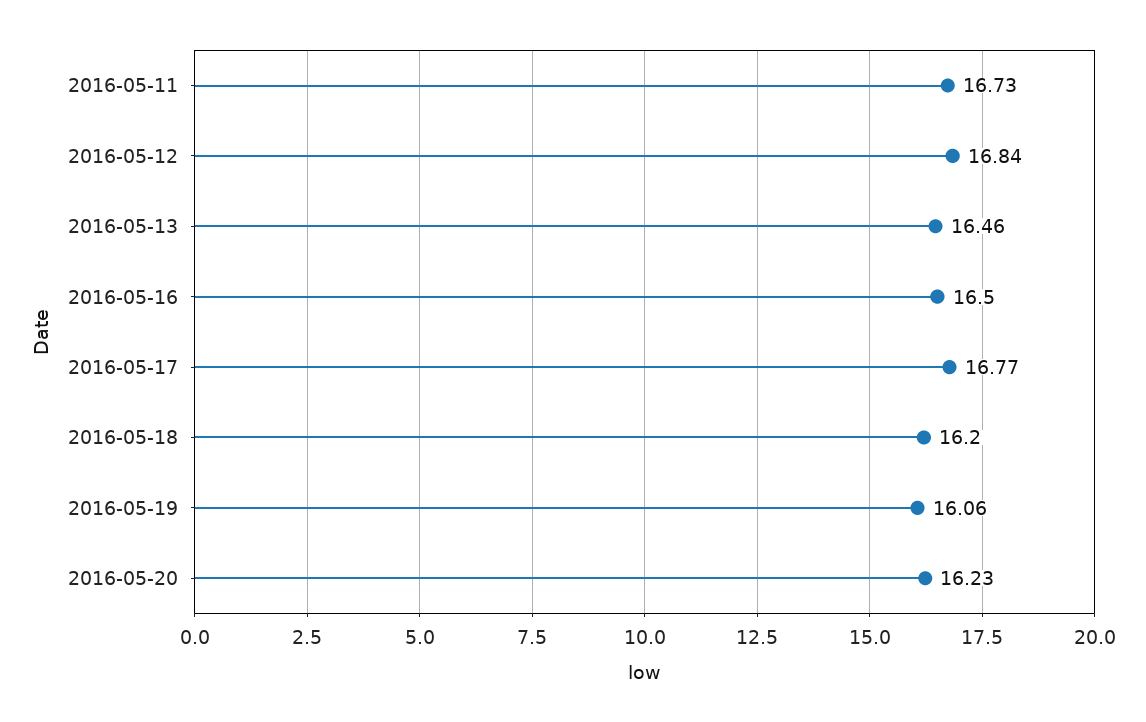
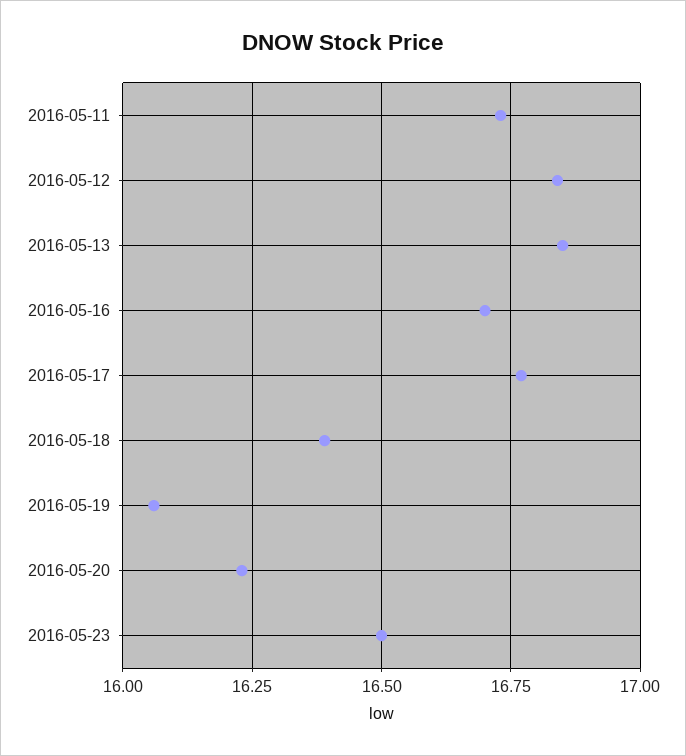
2016-05-13: 16.46 -> 16.85
2016-05-16: 16.5 -> 16.7
2016-05-18: 16.2 -> 16.4
2016-05-23: none -> 16.5

